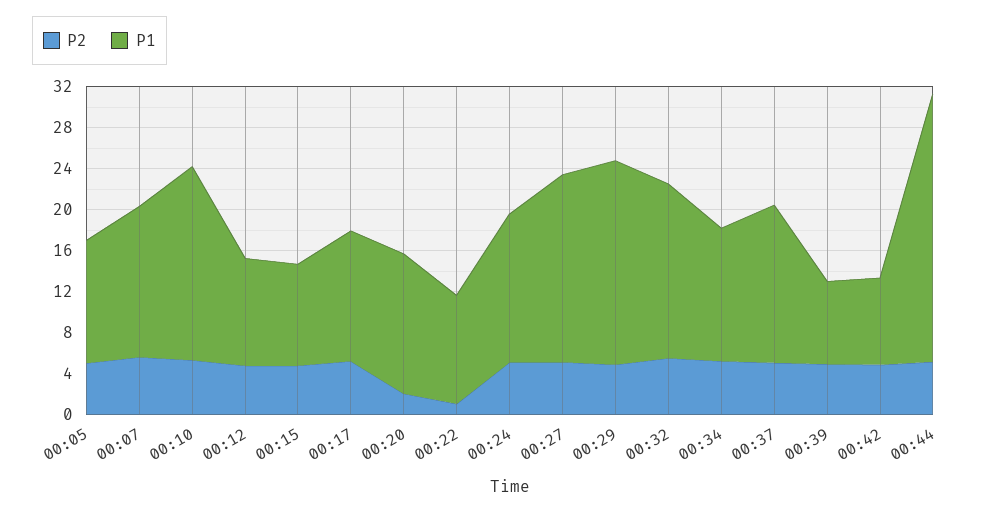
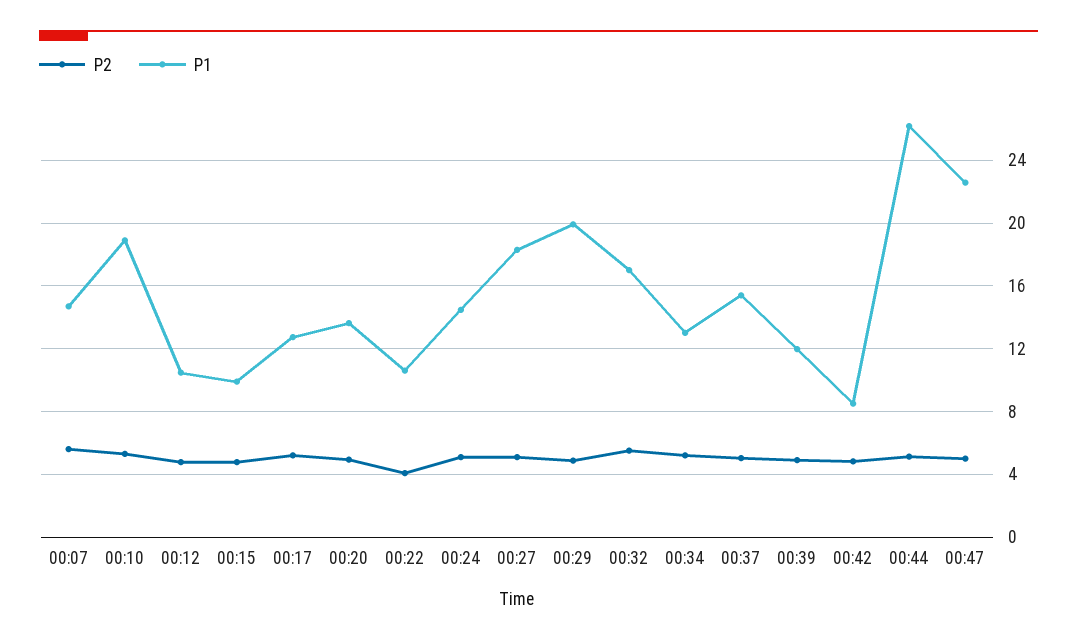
P2, 00:05: 5 -> none
P1, 00:05: 12 -> none
P2, 00:20: 2 -> 5
P2, 00:22: 1 -> 4
P1, 00:39: 8 -> 12
P2, 00:47: none -> 5
P1, 00:47: none -> 22.5

